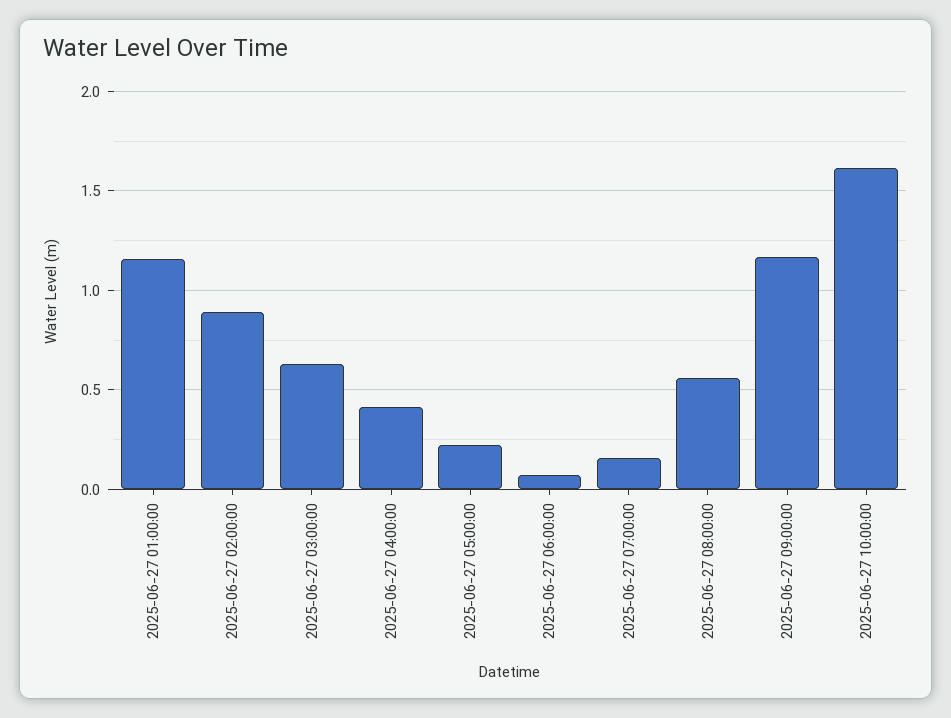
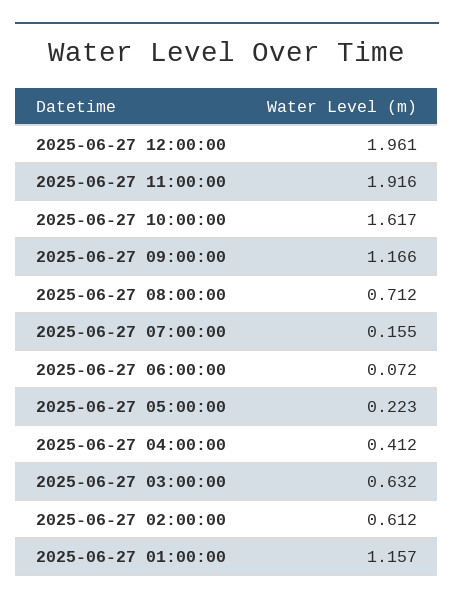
2025-06-27 02:00:00: 0.9 -> 0.612
2025-06-27 08:00:00: 0.55 -> 0.712
2025-06-27 12:00:00: none -> 1.961
2025-06-27 11:00:00: none -> 1.916

